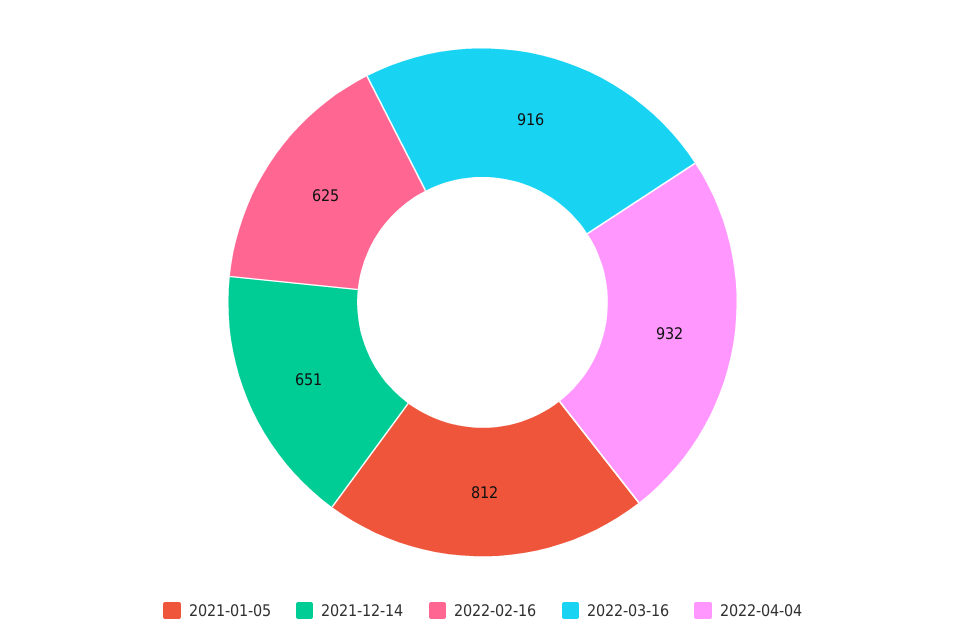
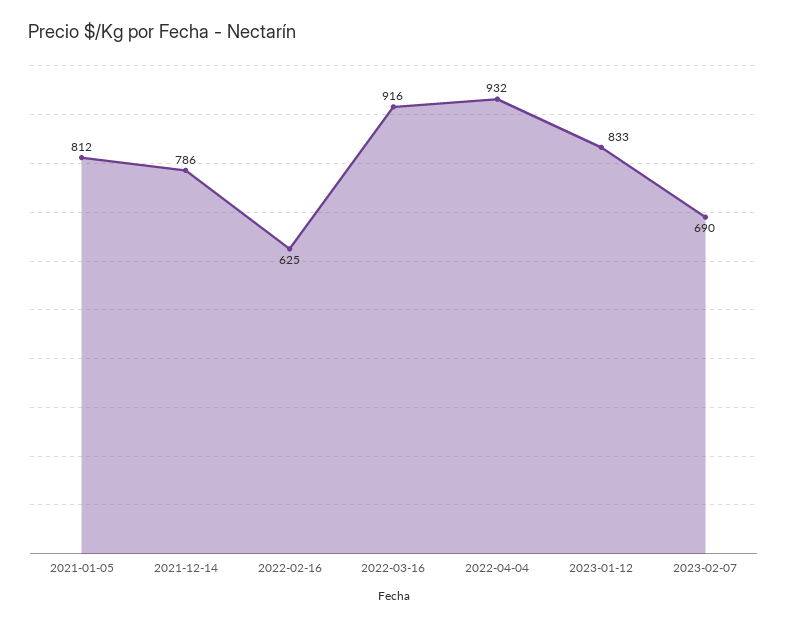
2021-12-14: 651 -> 786
2023-01-12: none -> 833
2023-02-07: none -> 690

